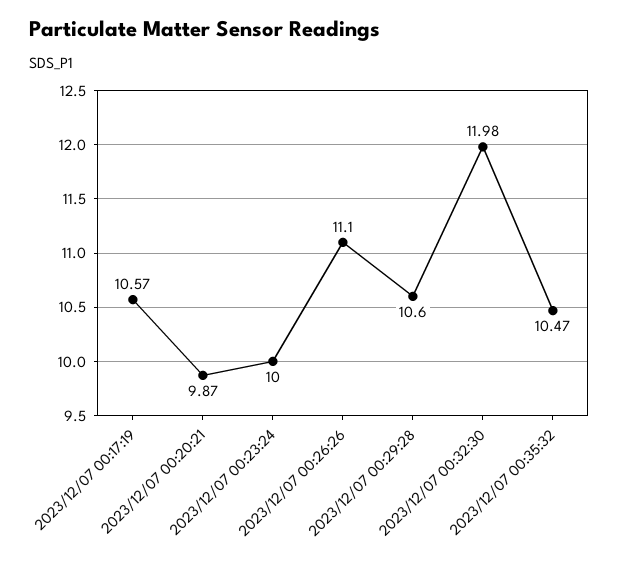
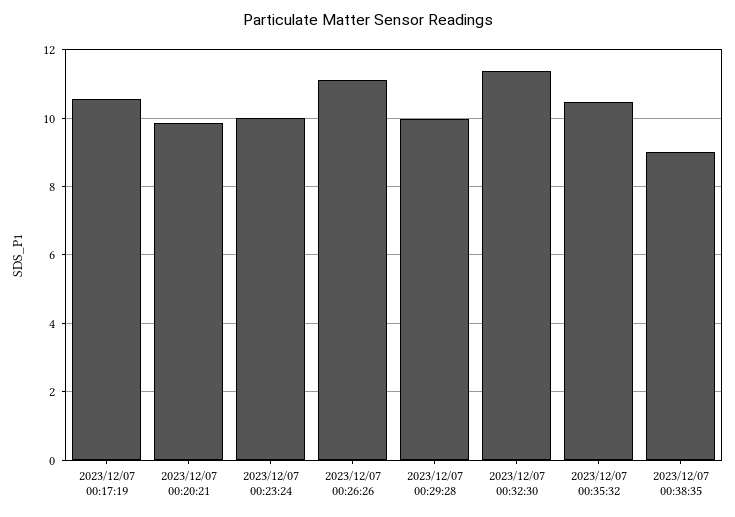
2023/12/07 00:29:28: 10.6 -> 10
2023/12/07 00:32:30: 11.98 -> 11.4
2023/12/07 00:38:35: none -> 9

